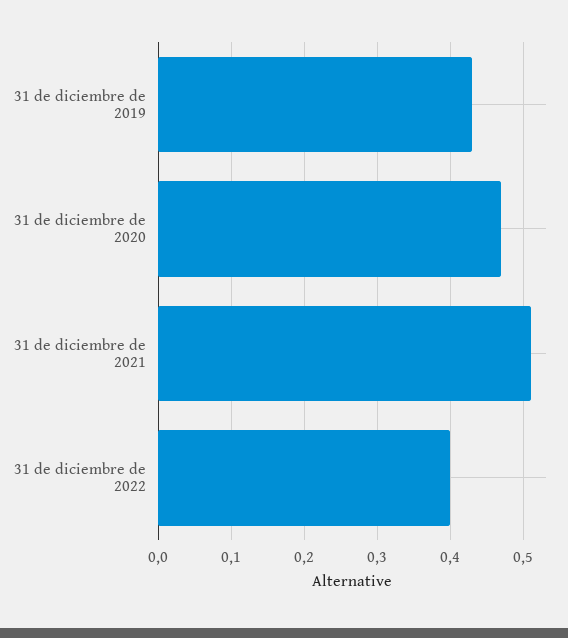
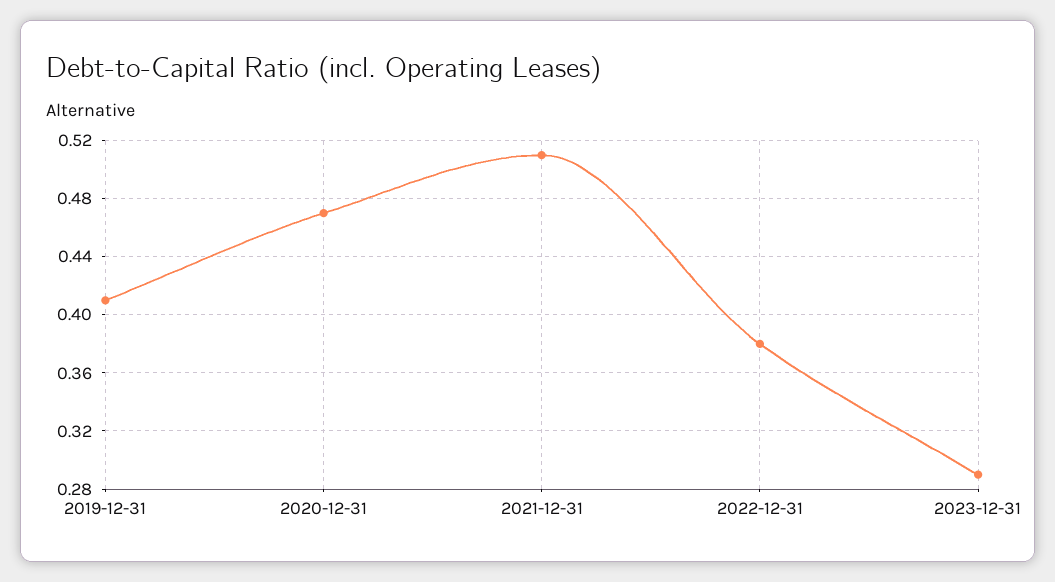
31 de diciembre de 2019: 0.43 -> 0.41
31 de diciembre de 2022: 0.4 -> 0.38
2023-12-31: none -> 0.29

